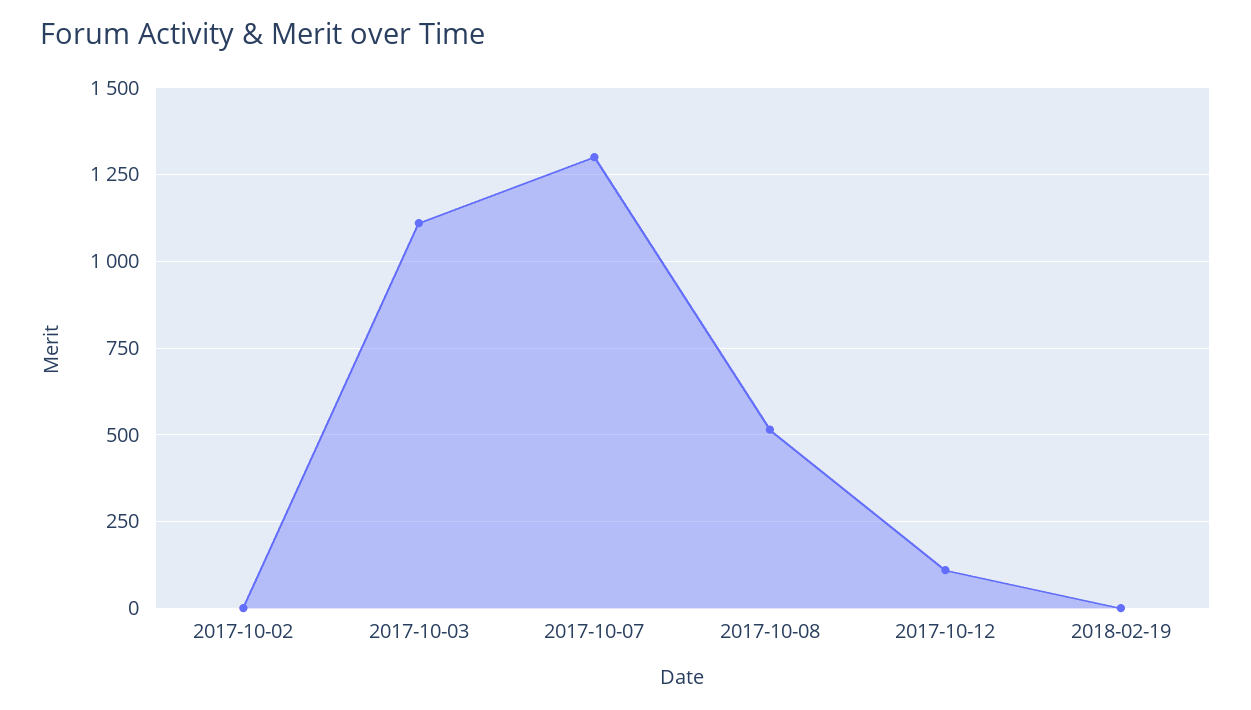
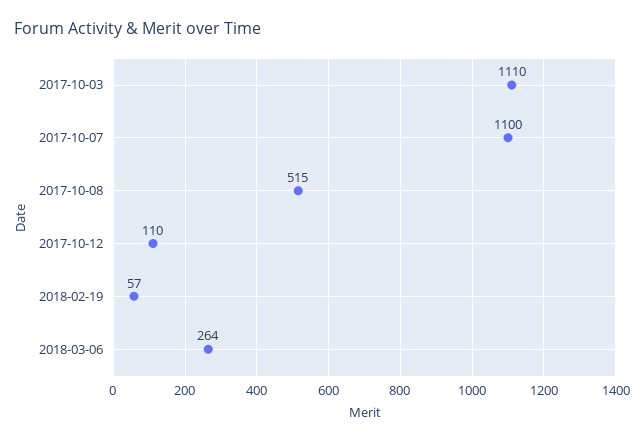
2017-10-02: 0 -> none
2017-10-07: 1300 -> 1100
2018-02-19: 0 -> 57
2018-03-06: none -> 264

